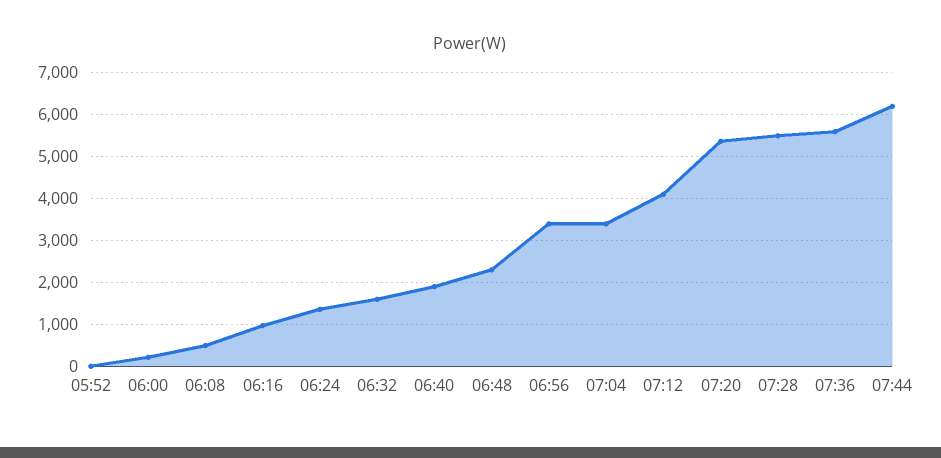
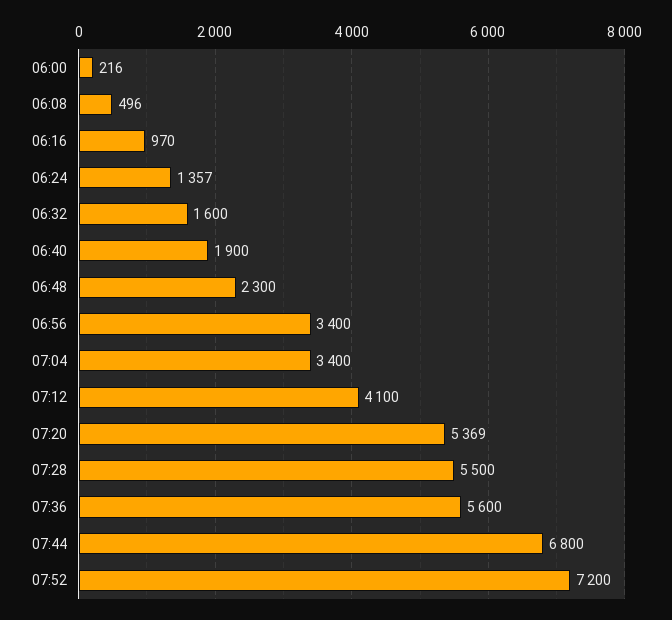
05:52: 0 -> none
07:44: 6200 -> 6800
07:52: none -> 7200

